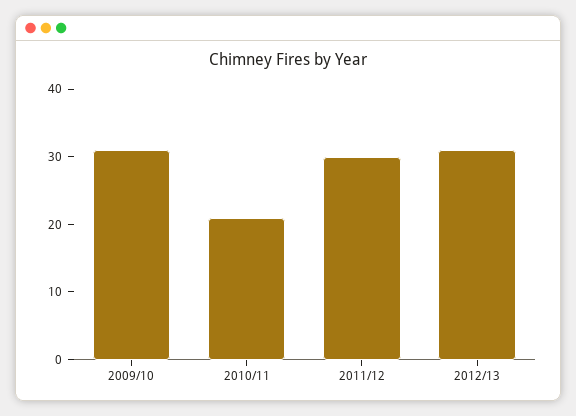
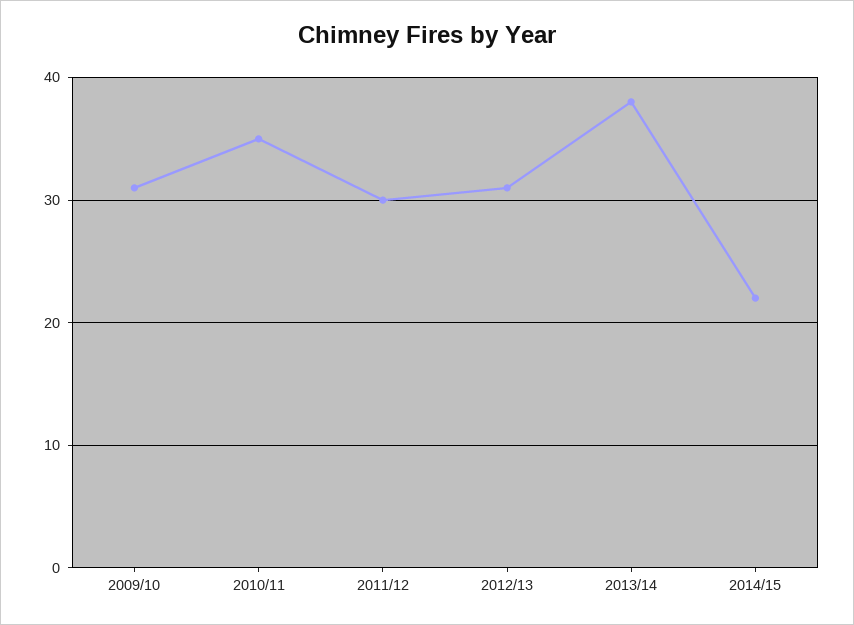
2010/11: 20 -> 35
2013/14: none -> 38
2014/15: none -> 22

